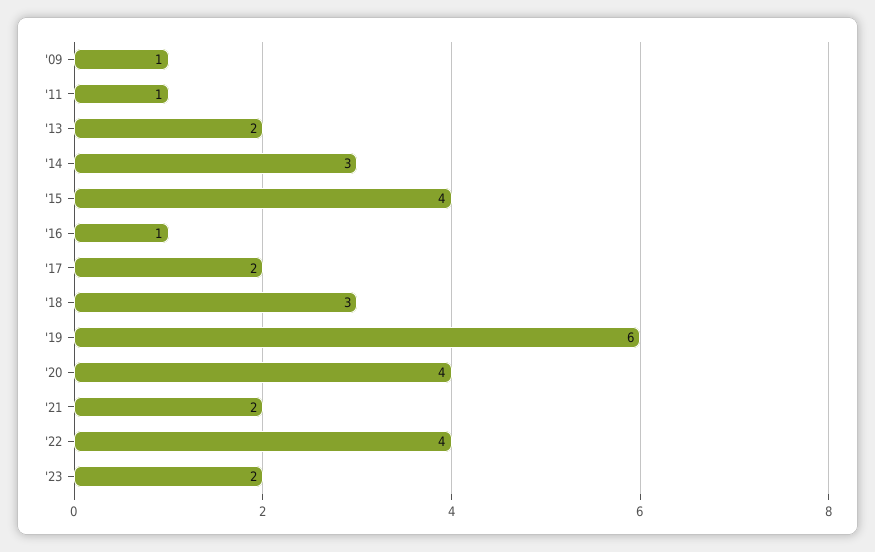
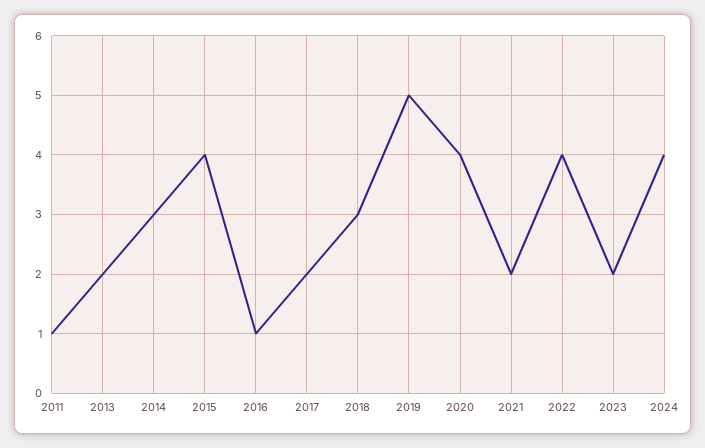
'09: 1 -> none
'19: 6 -> 5
2024: none -> 4

